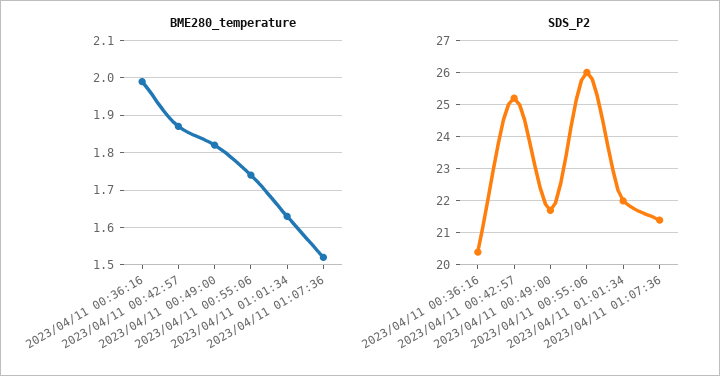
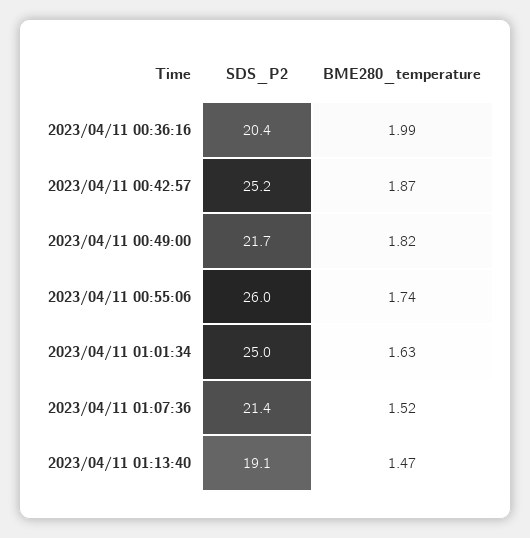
SDS_P2, 2023/04/11 01:01:34: 22 -> 25
SDS_P2, 2023/04/11 01:13:40: none -> 19.1
BME280_temperature, 2023/04/11 01:13:40: none -> 1.47

